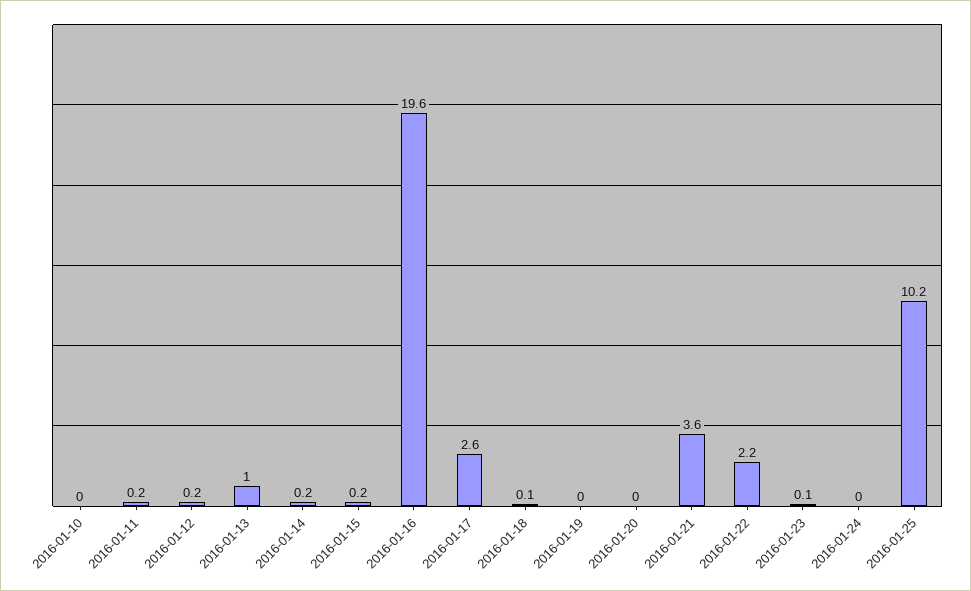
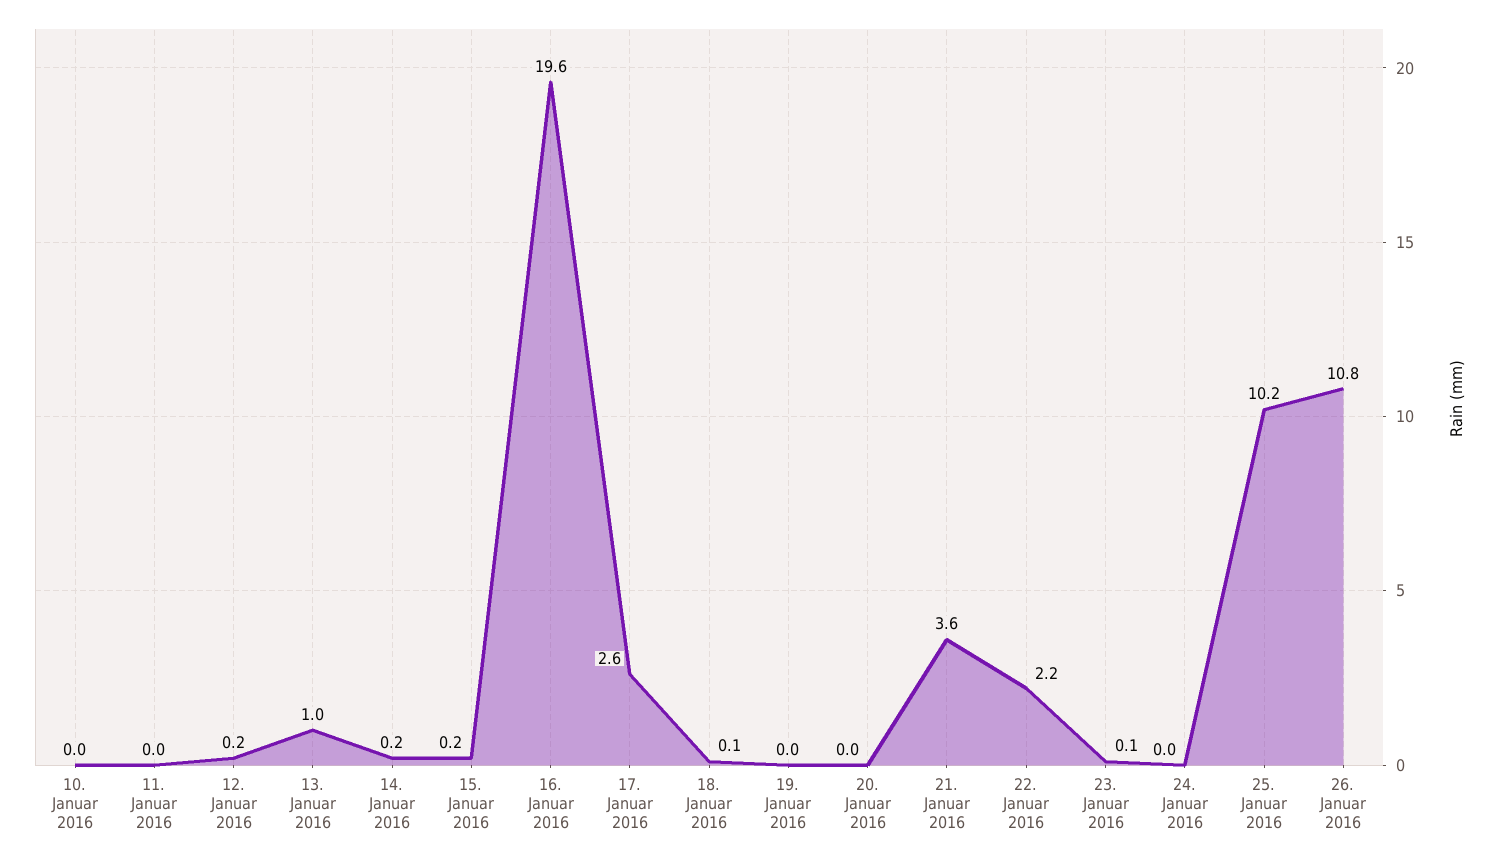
2016-01-11: 0.2 -> 0
26. Januar 2016: none -> 10.8

